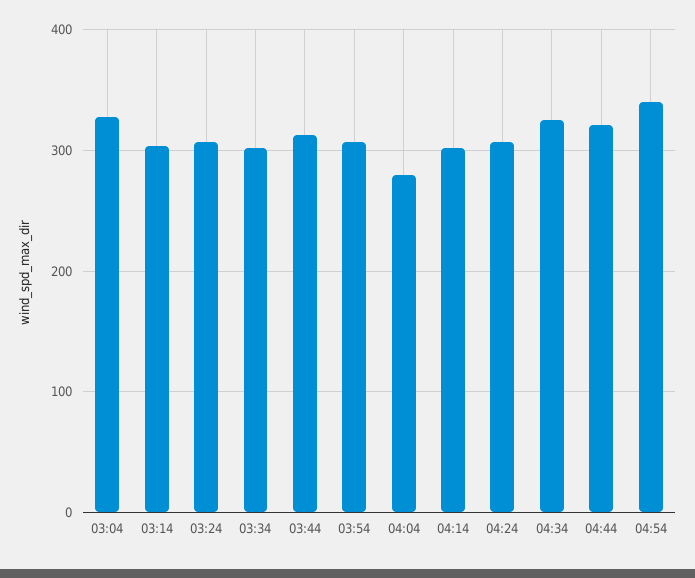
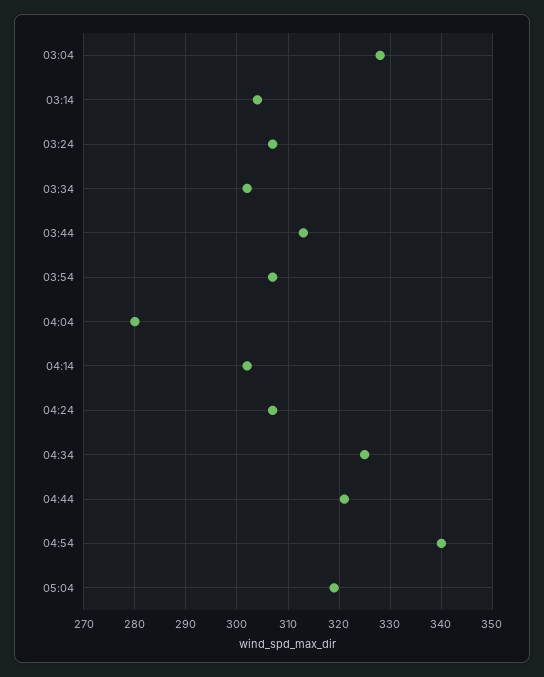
05:04: none -> 320

